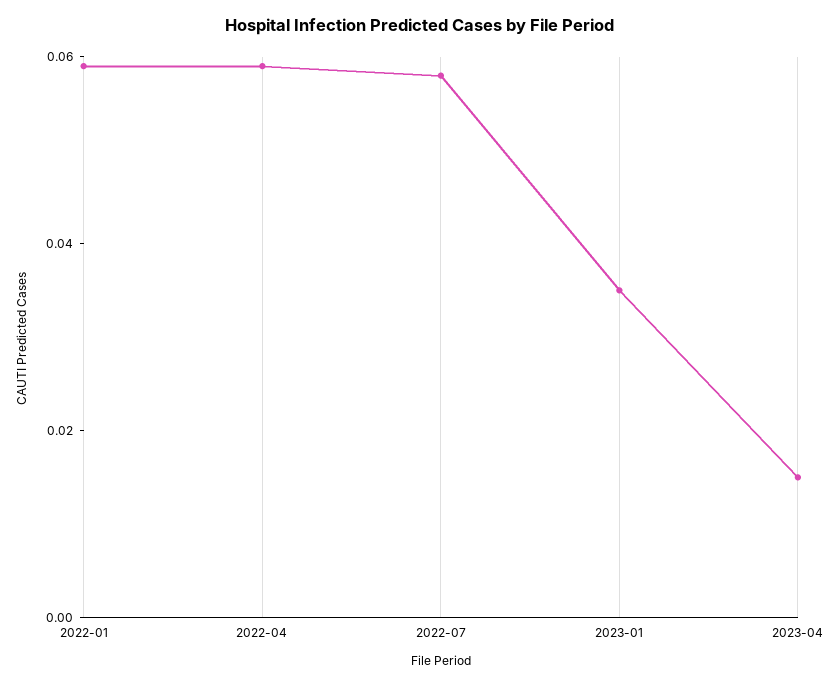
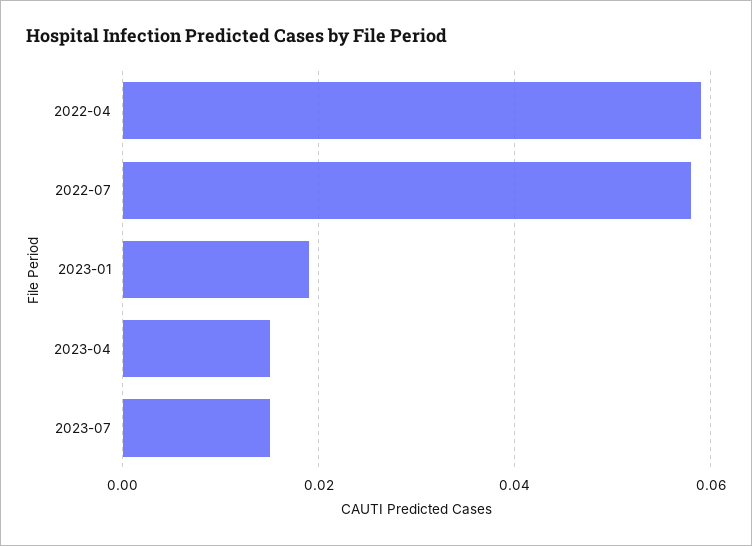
2022-01: 0.06 -> none
2023-01: 0.035 -> 0.02
2023-07: none -> 0.015

